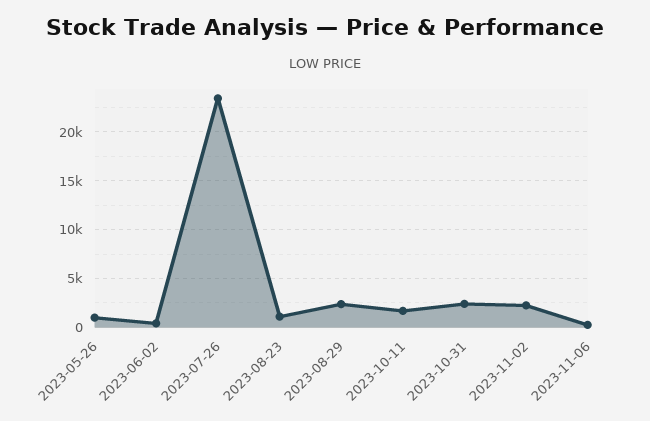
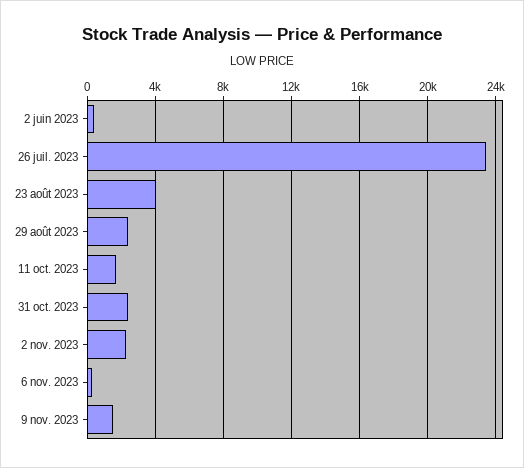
2023-05-26: 1000 -> none
2023-08-23: 1000 -> 4000
9 nov. 2023: none -> 1500

